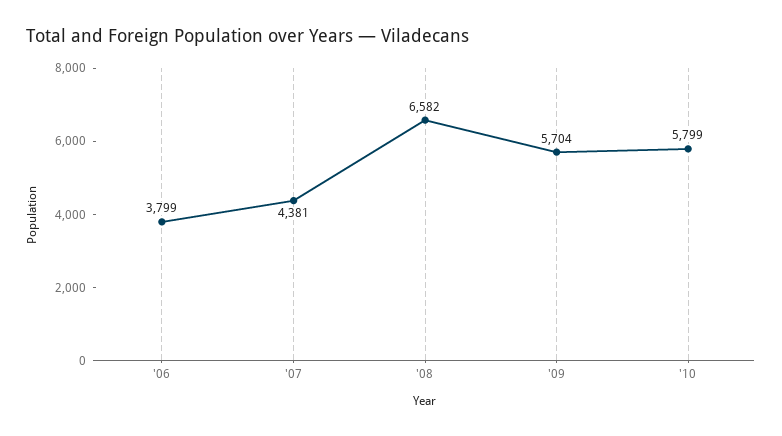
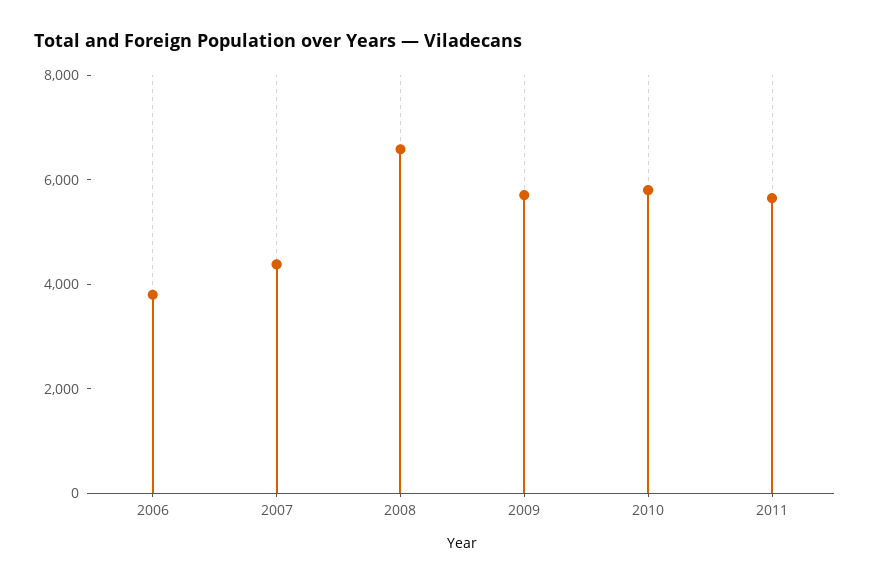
2011: none -> 5500

